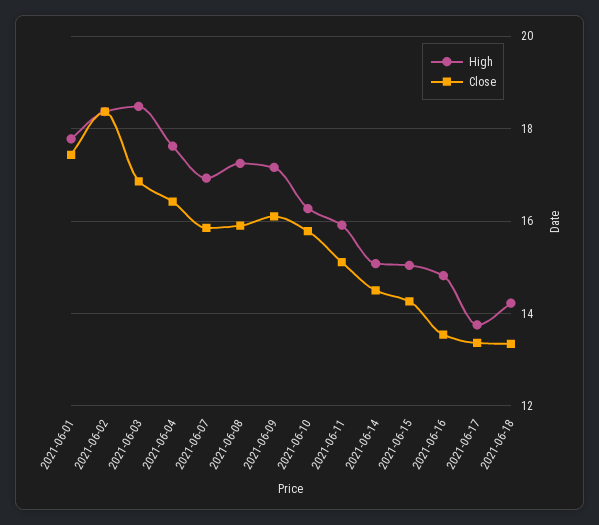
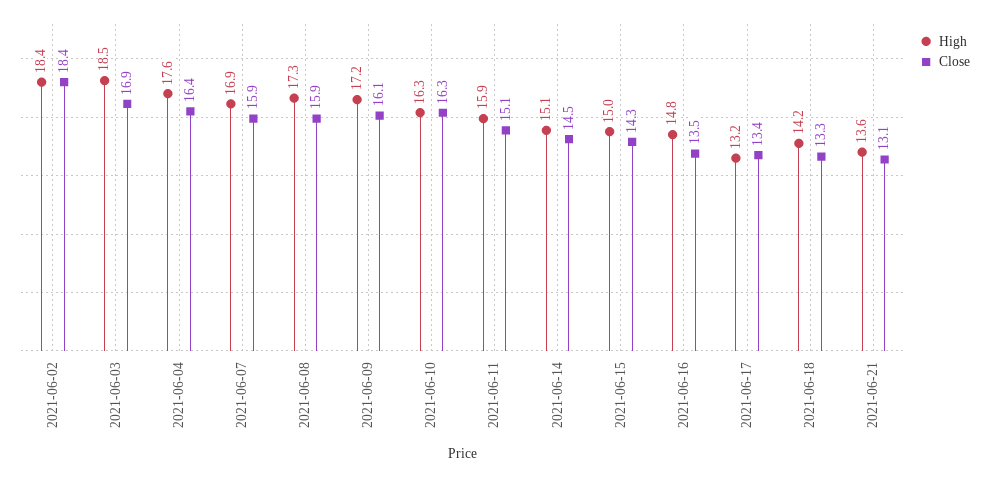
High, 2021-06-01: 17.8 -> none
Close, 2021-06-01: 17.4 -> none
Close, 2021-06-10: 15.8 -> 16.3
High, 2021-06-17: 13.8 -> 13.2
High, 2021-06-21: none -> 13.6
Close, 2021-06-21: none -> 13.1

